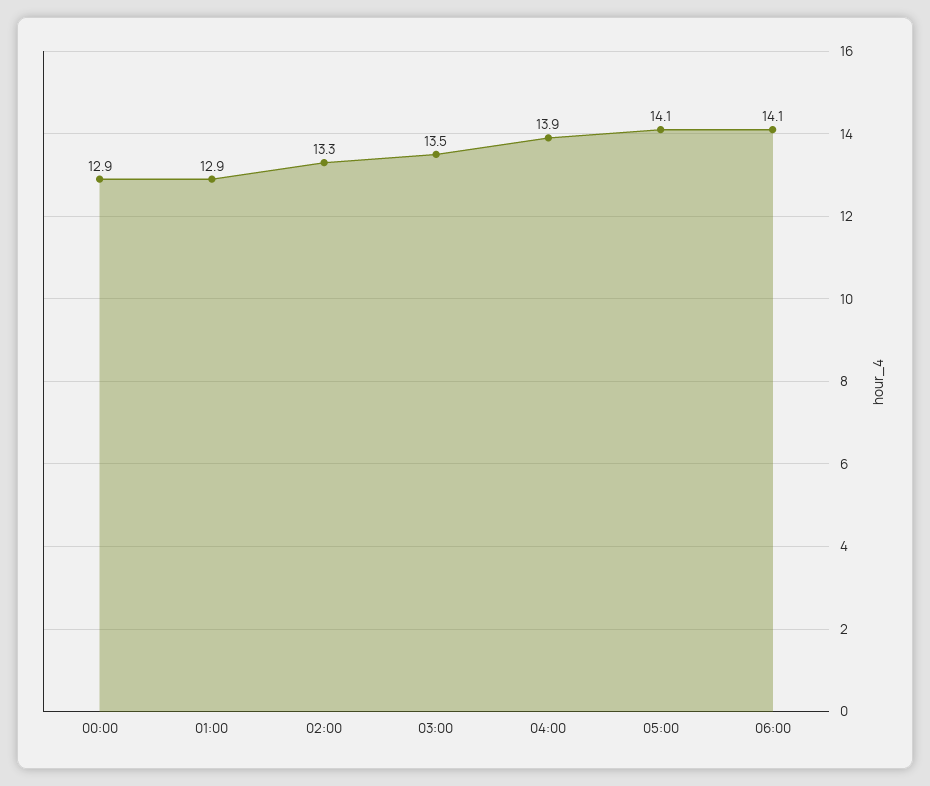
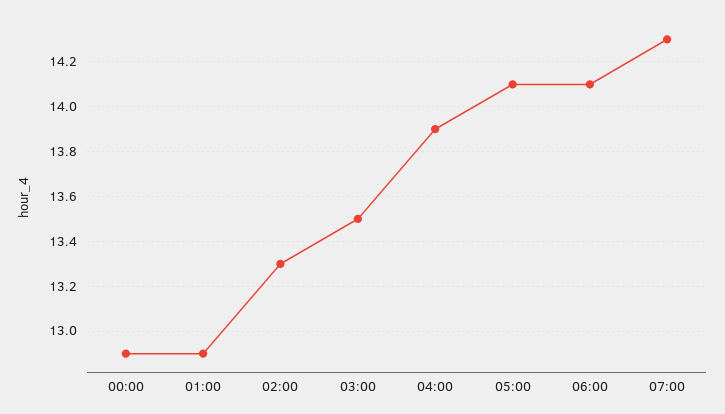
07:00: none -> 14.3

